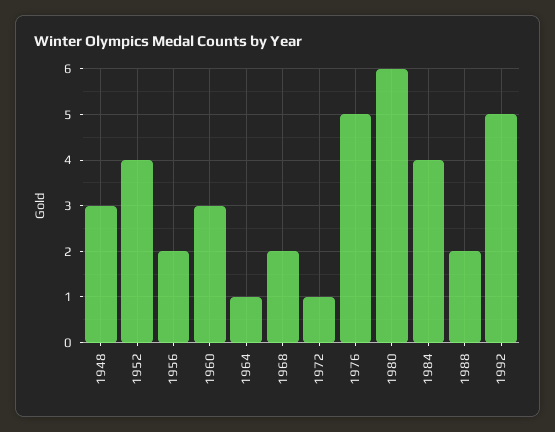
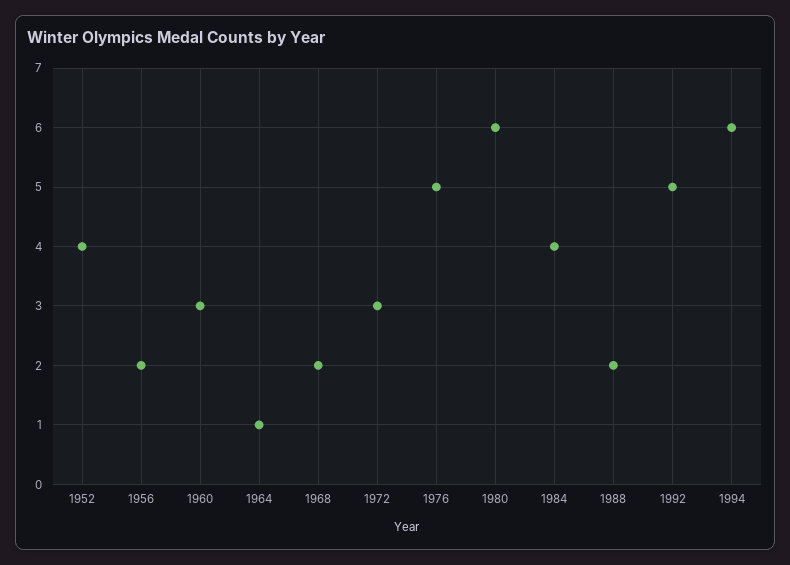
1948: 3 -> none
1972: 1 -> 3
1994: none -> 6

